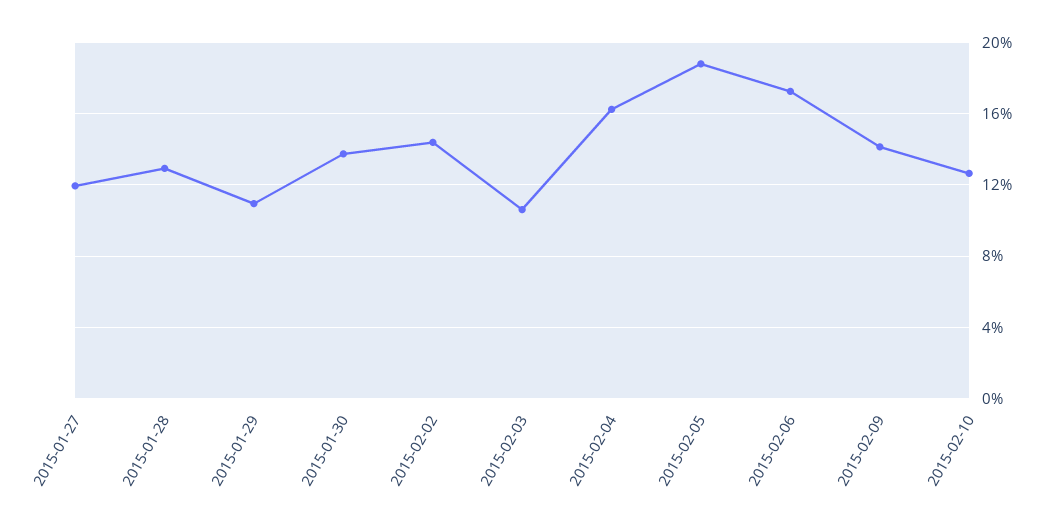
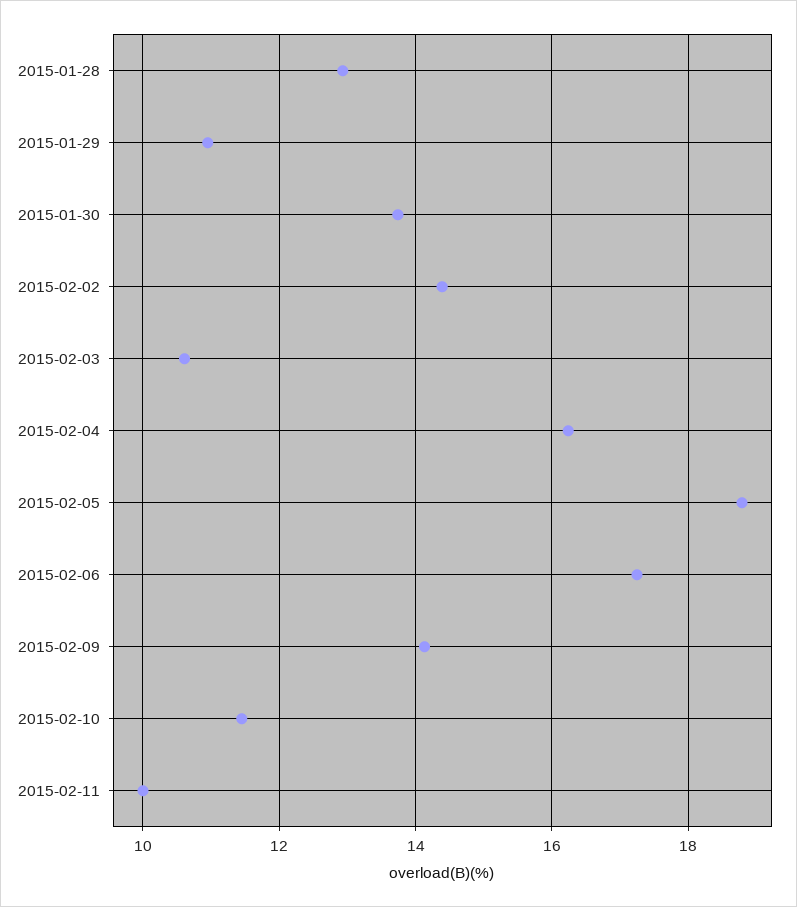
2015-01-27: 12 -> none
2015-02-10: 12.5 -> 11.4
2015-02-11: none -> 10

